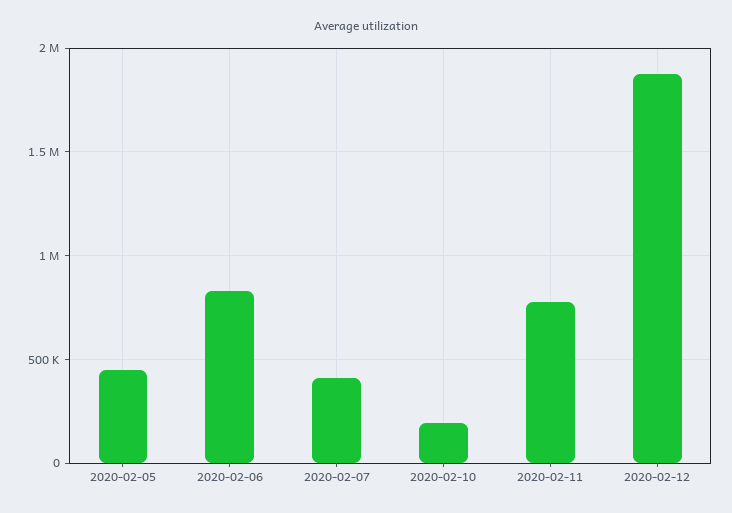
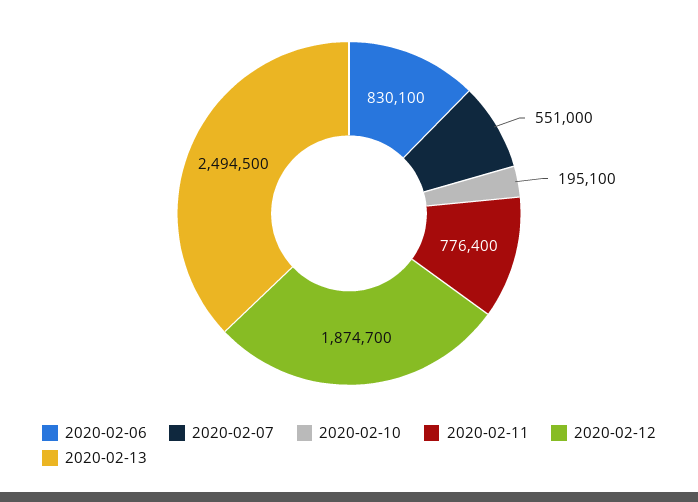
2020-02-05: 450000 -> none
2020-02-07: 400000 -> 551000
2020-02-13: none -> 2494500

